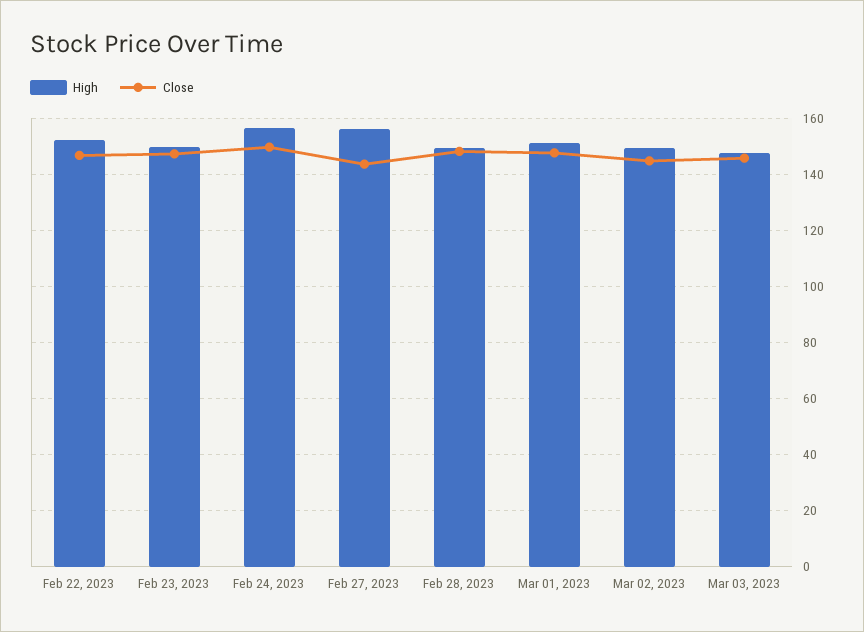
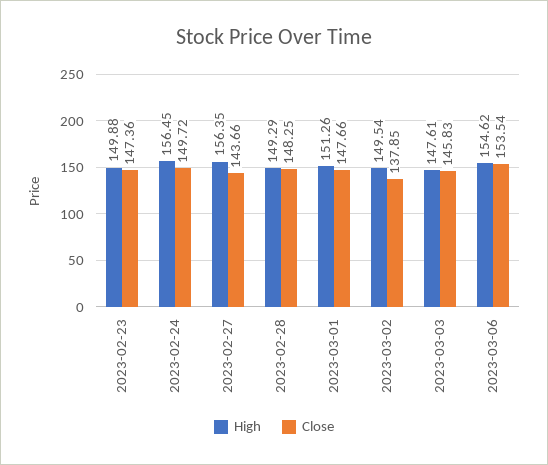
High, Feb 22, 2023: 152.5 -> none
Close, Feb 22, 2023: 147.5 -> none
Close, Mar 02, 2023: 145 -> 137.85
High, 2023-03-06: none -> 154.62
Close, 2023-03-06: none -> 153.54

